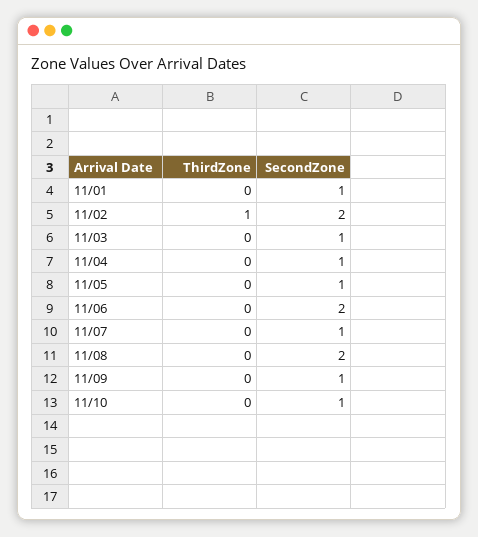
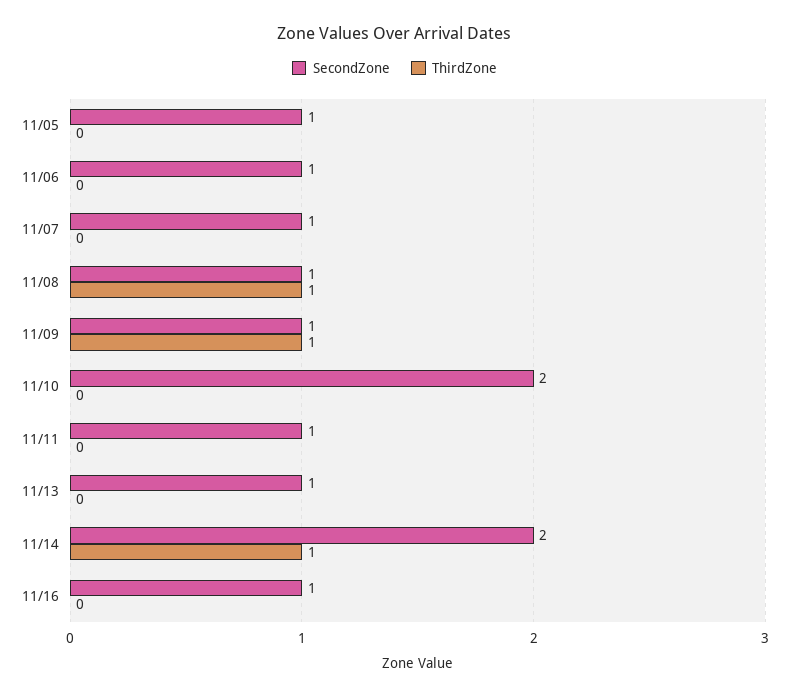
ThirdZone, 11/01: 0 -> none
SecondZone, 11/01: 1 -> none
ThirdZone, 11/02: 1 -> none
SecondZone, 11/02: 2 -> none
ThirdZone, 11/03: 0 -> none
SecondZone, 11/03: 1 -> none
ThirdZone, 11/04: 0 -> none
SecondZone, 11/04: 1 -> none
SecondZone, 11/06: 2 -> 1
ThirdZone, 11/08: 0 -> 1
SecondZone, 11/08: 2 -> 1
ThirdZone, 11/09: 0 -> 1
SecondZone, 11/10: 1 -> 2
SecondZone, 11/11: none -> 1
ThirdZone, 11/11: none -> 0
SecondZone, 11/13: none -> 1
ThirdZone, 11/13: none -> 0
SecondZone, 11/14: none -> 2
ThirdZone, 11/14: none -> 1
SecondZone, 11/16: none -> 1
ThirdZone, 11/16: none -> 0

